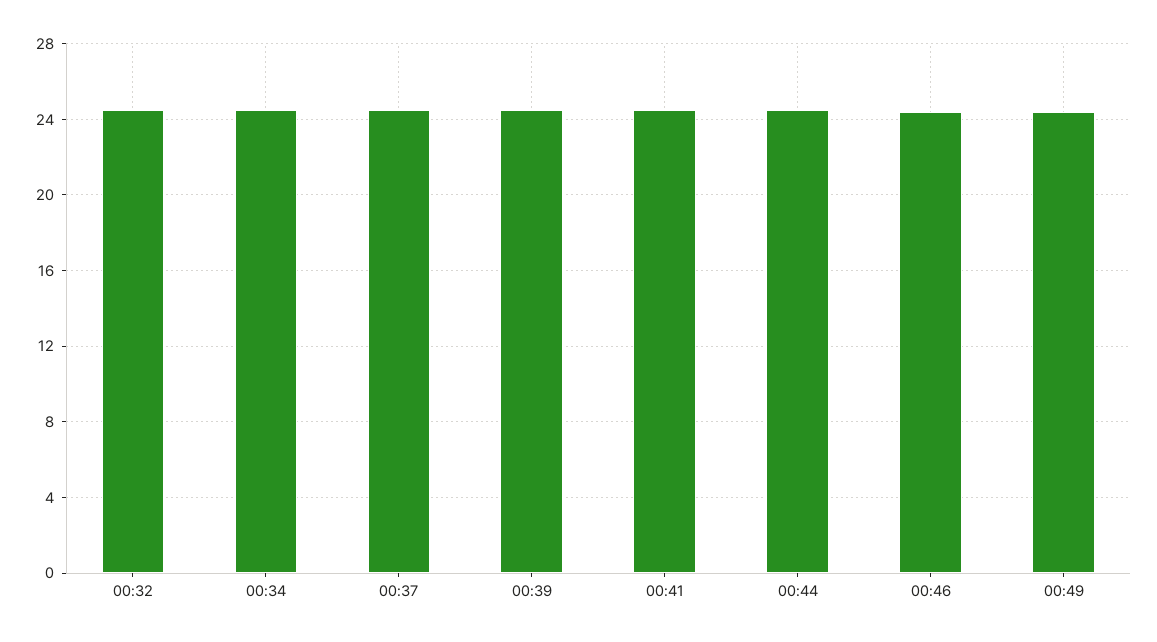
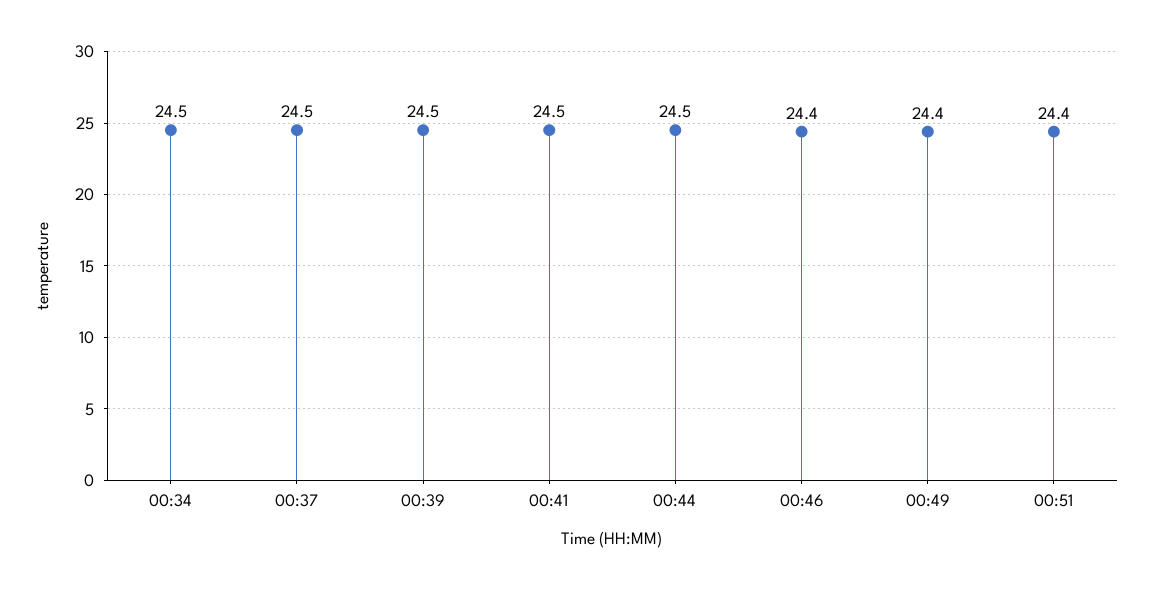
00:32: 24.5 -> none
00:51: none -> 24.4

